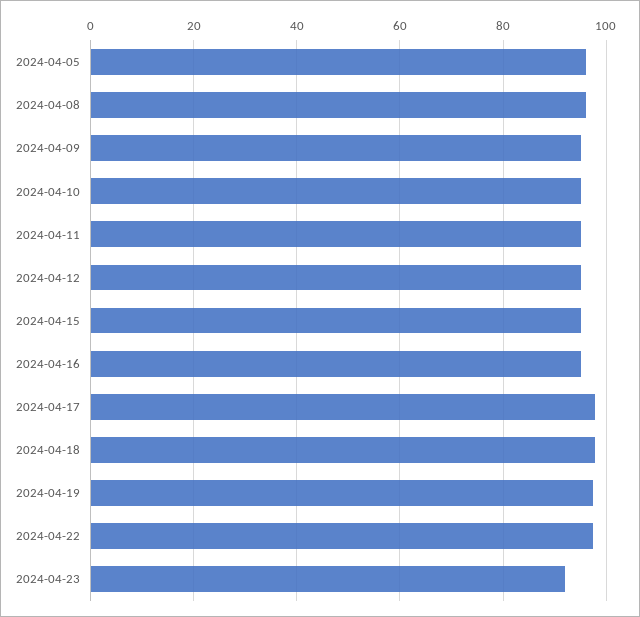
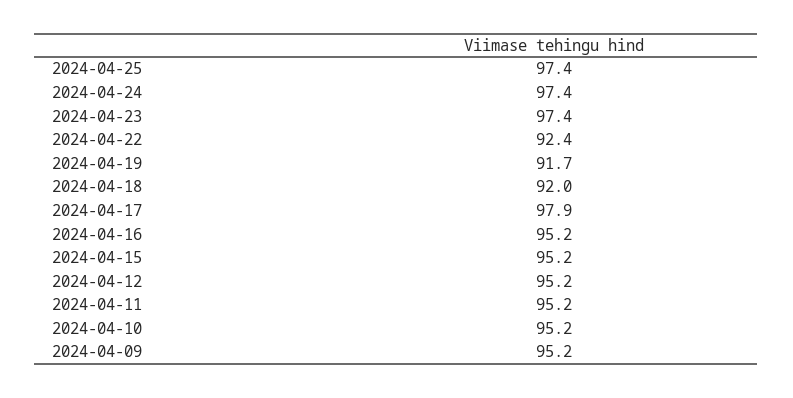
2024-04-05: 96 -> none
2024-04-08: 96 -> none
2024-04-18: 98 -> 92
2024-04-19: 98 -> 91.7
2024-04-22: 98 -> 92.4
2024-04-23: 92 -> 97.4
2024-04-25: none -> 97.4
2024-04-24: none -> 97.4

